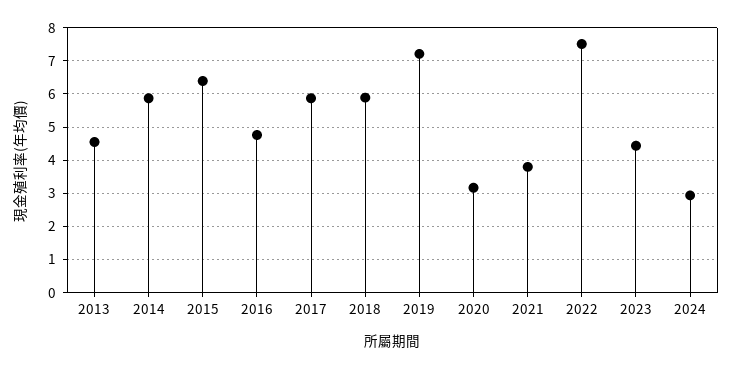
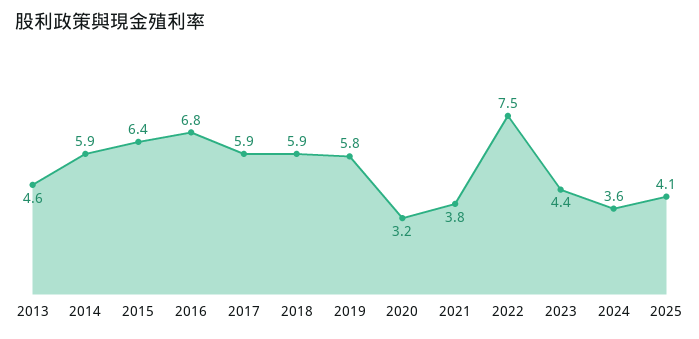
2016: 4.8 -> 6.8
2019: 7.2 -> 5.8
2024: 3 -> 3.6
2025: none -> 4.1

